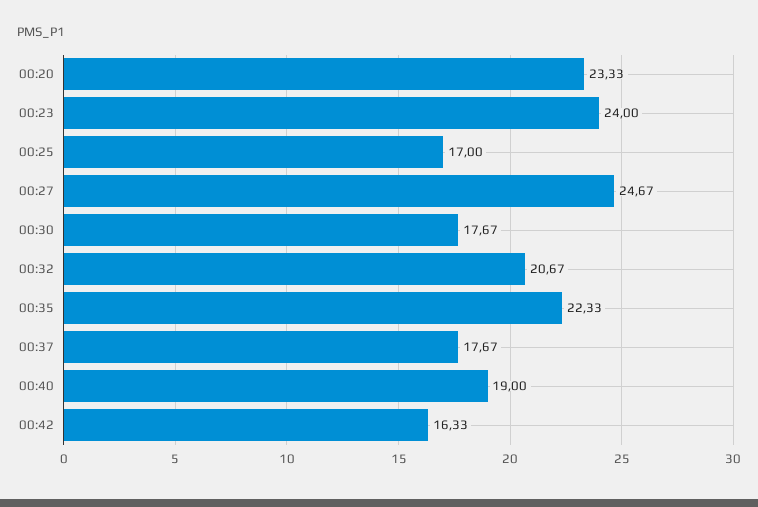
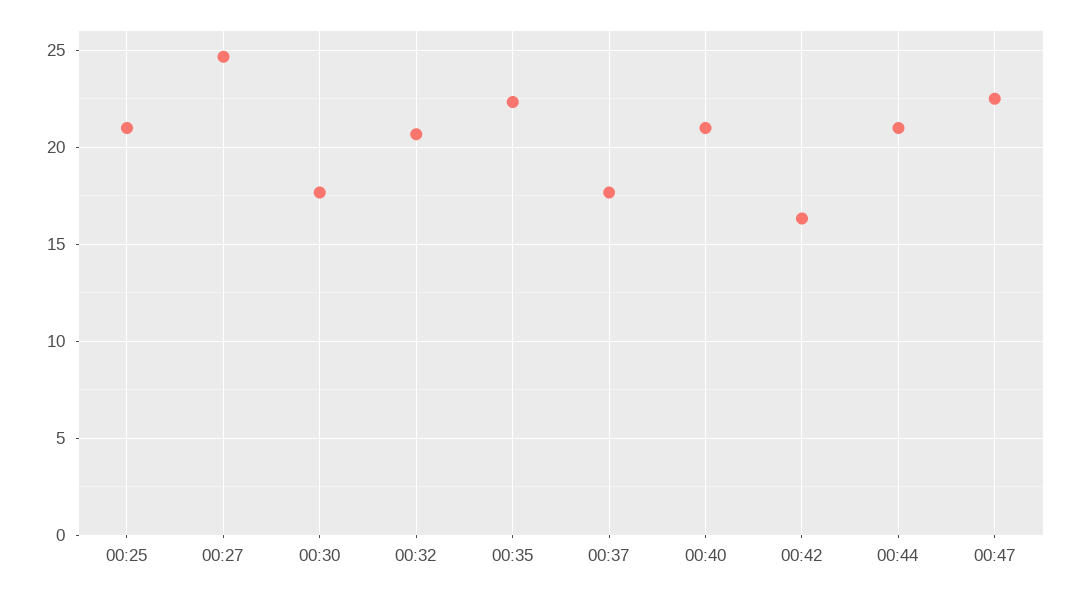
00:20: 23.33 -> none
00:23: 24 -> none
00:25: 17 -> 21
00:40: 19 -> 21
00:44: none -> 21
00:47: none -> 22.5

